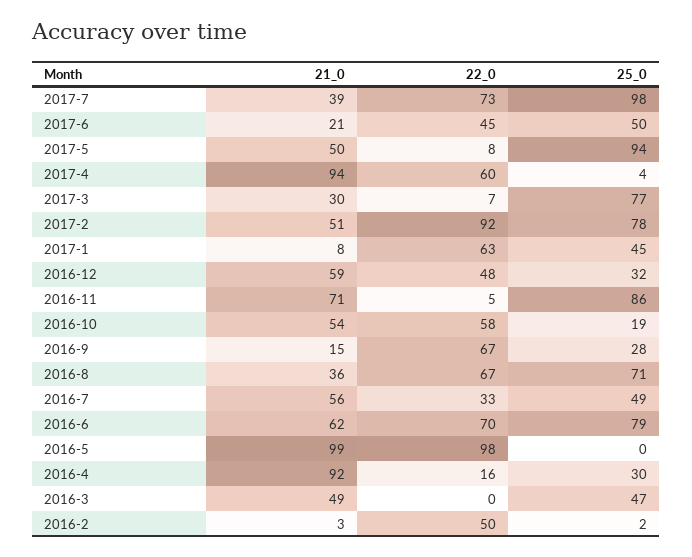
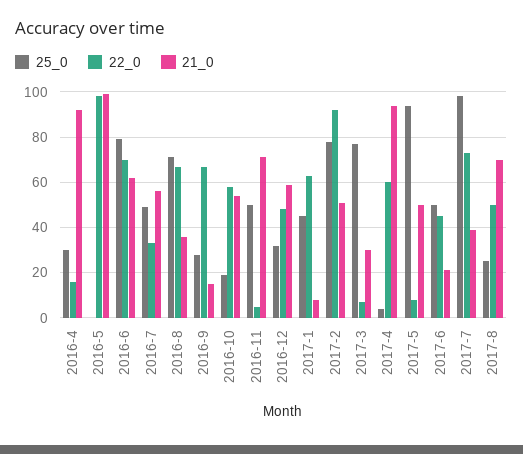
25_0, 2016-11: 86 -> 50
21_0, 2016-3: 49 -> none
22_0, 2016-3: 0 -> none
25_0, 2016-3: 47 -> none
21_0, 2016-2: 3 -> none
22_0, 2016-2: 50 -> none
25_0, 2016-2: 2 -> none
25_0, 2017-8: none -> 25
22_0, 2017-8: none -> 50
21_0, 2017-8: none -> 70

